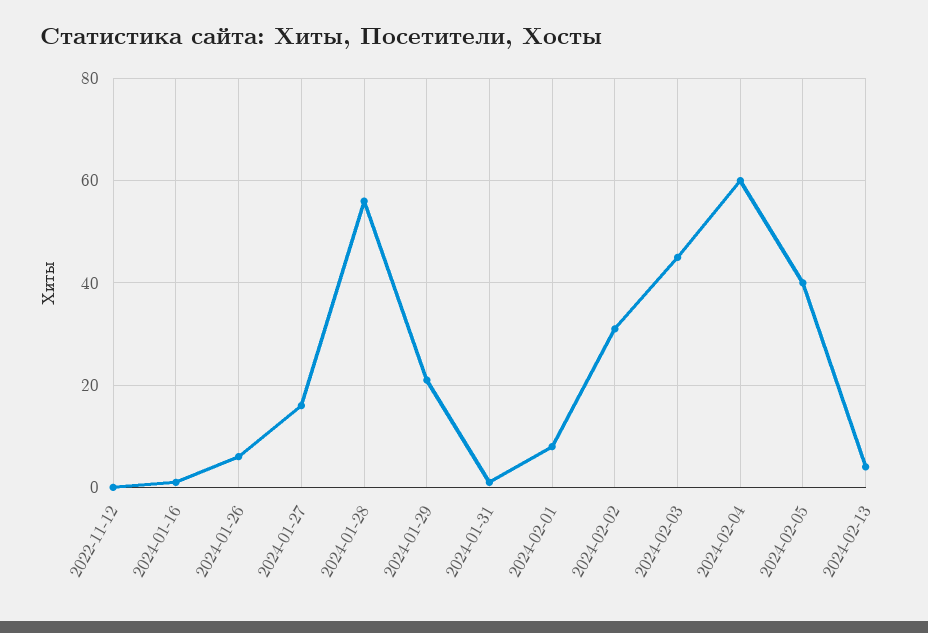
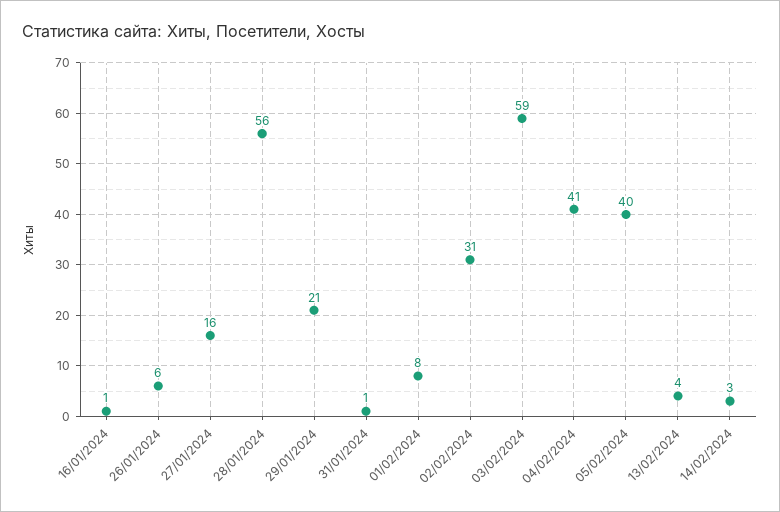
2022-11-12: 0 -> none
2024-02-03: 45 -> 59
2024-02-04: 60 -> 41
14/02/2024: none -> 3

